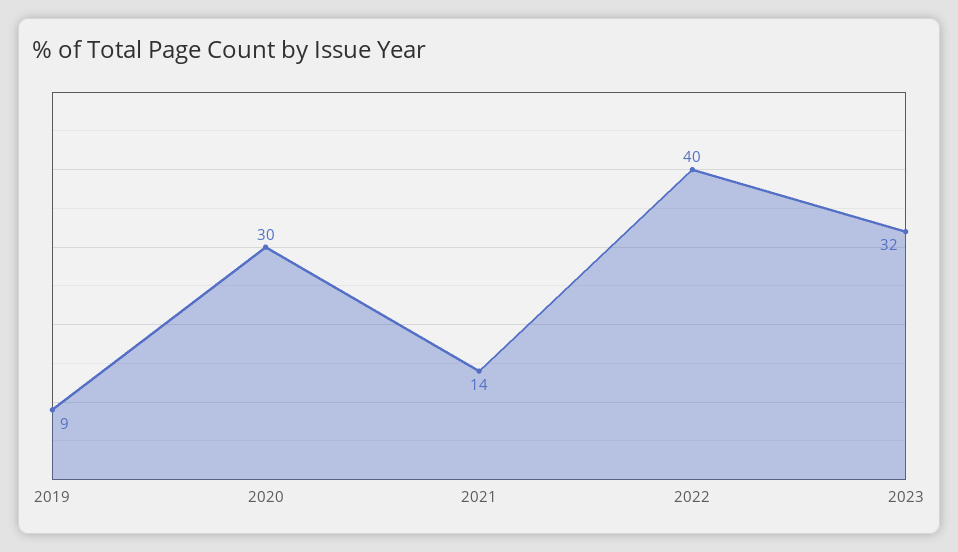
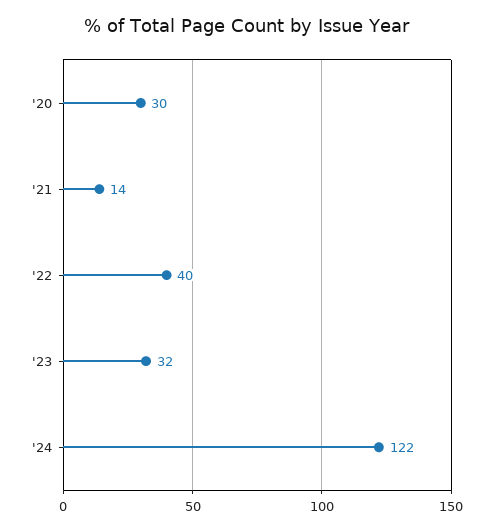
2019: 9 -> none
'24: none -> 122

